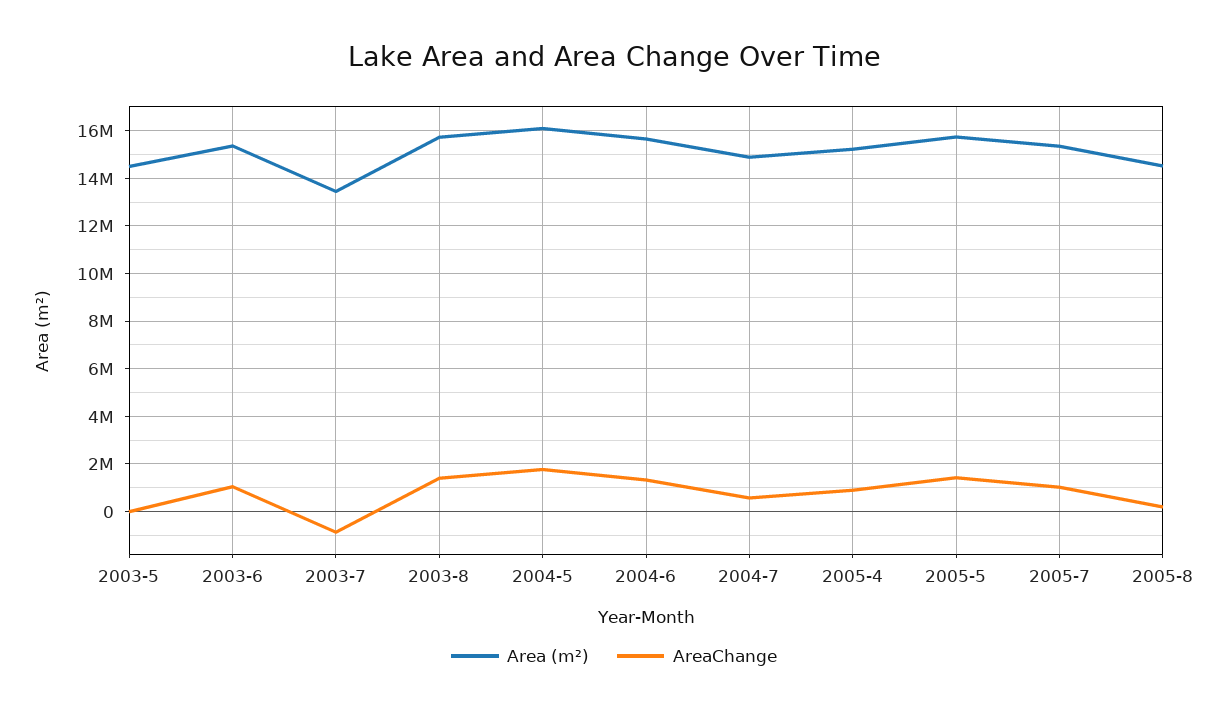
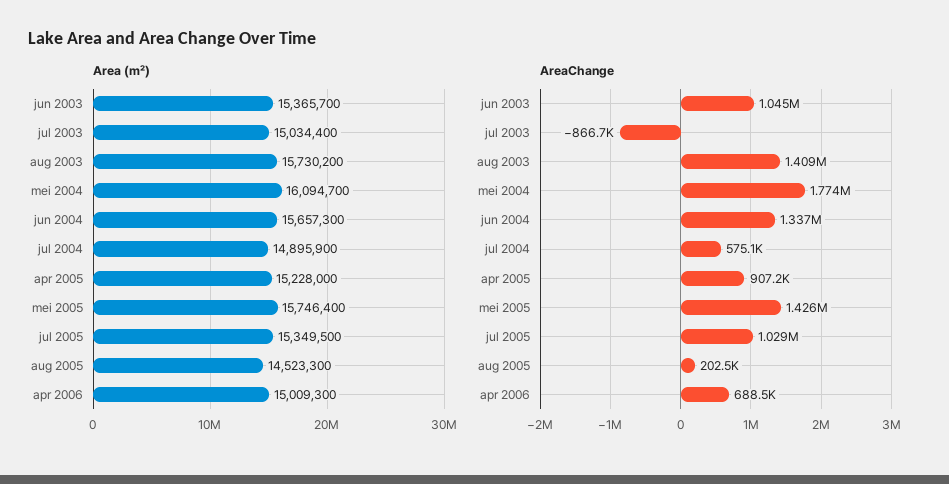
Area (m²), 2003-5: 14500000 -> none
AreaChange, 2003-5: 0 -> none
Area (m²), 2003-7: 13500000 -> 15034400
Area (m²), apr 2006: none -> 15009300
AreaChange, apr 2006: none -> 688500

